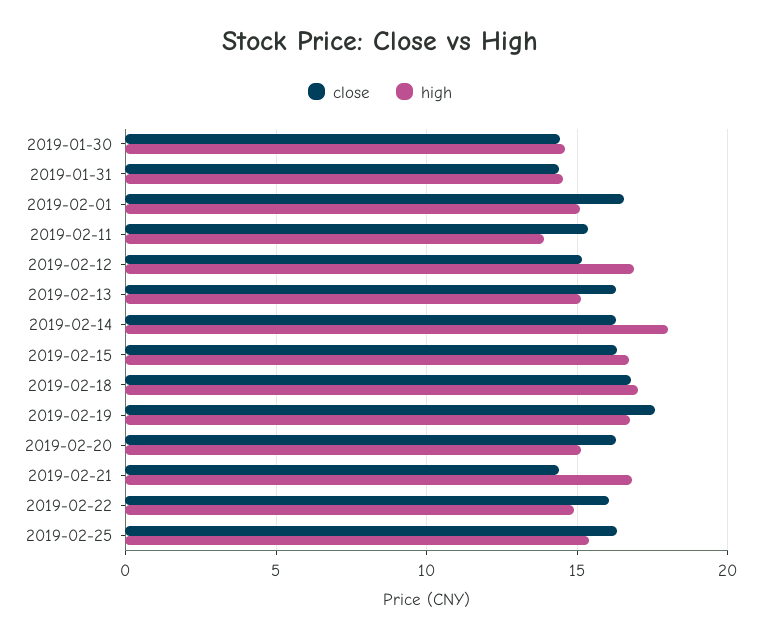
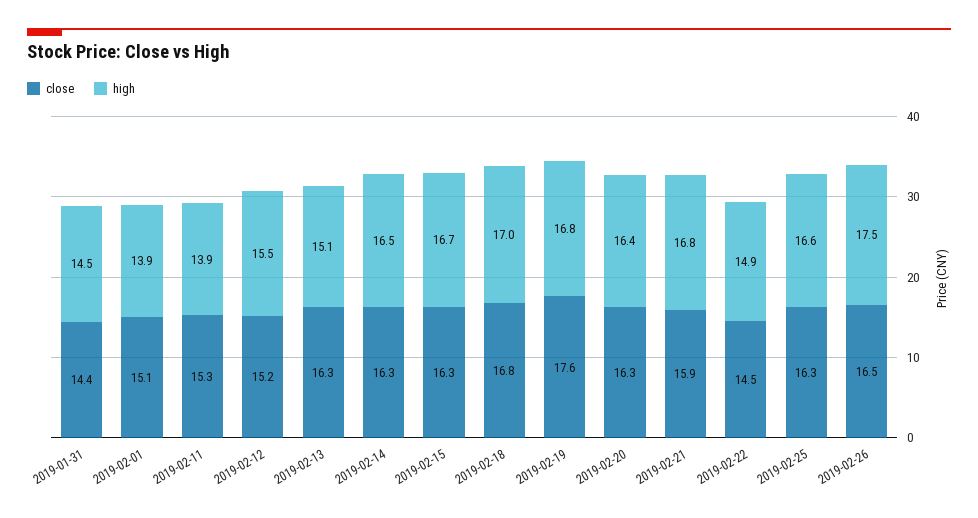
close, 2019-01-30: 14.5 -> none
high, 2019-01-30: 14.5 -> none
close, 2019-02-01: 16.5 -> 15.1
high, 2019-02-01: 15 -> 13.9
high, 2019-02-12: 17 -> 15.5
high, 2019-02-14: 18 -> 16.5
high, 2019-02-20: 15 -> 16.4
close, 2019-02-21: 14.5 -> 15.9
close, 2019-02-22: 16 -> 14.5
high, 2019-02-25: 15.5 -> 16.6
close, 2019-02-26: none -> 16.5
high, 2019-02-26: none -> 17.5

